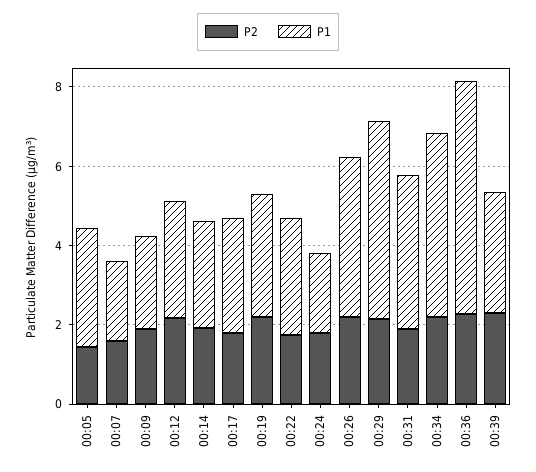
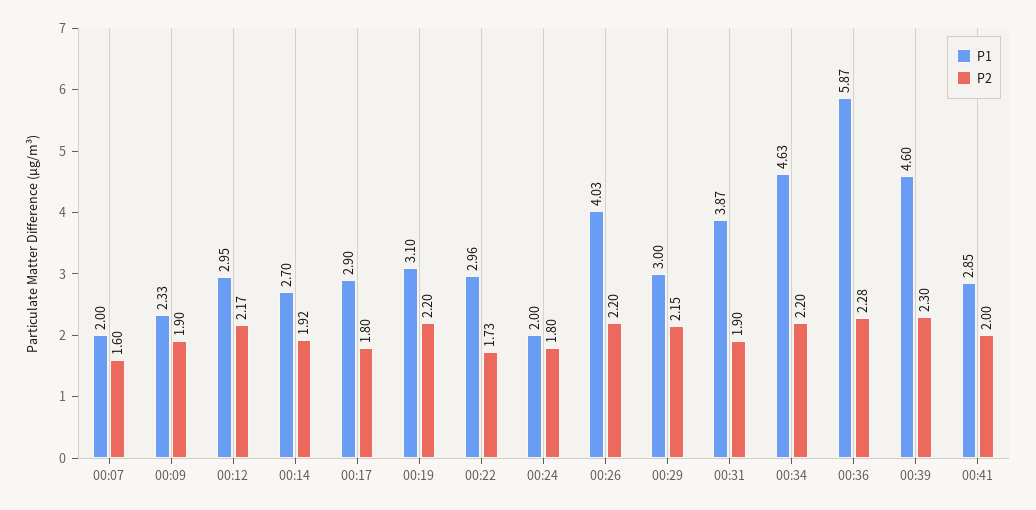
P2, 00:05: 1.5 -> none
P1, 00:05: 3 -> none
P1, 00:29: 5 -> 3
P1, 00:39: 3 -> 4.6
P1, 00:41: none -> 2.85
P2, 00:41: none -> 2

